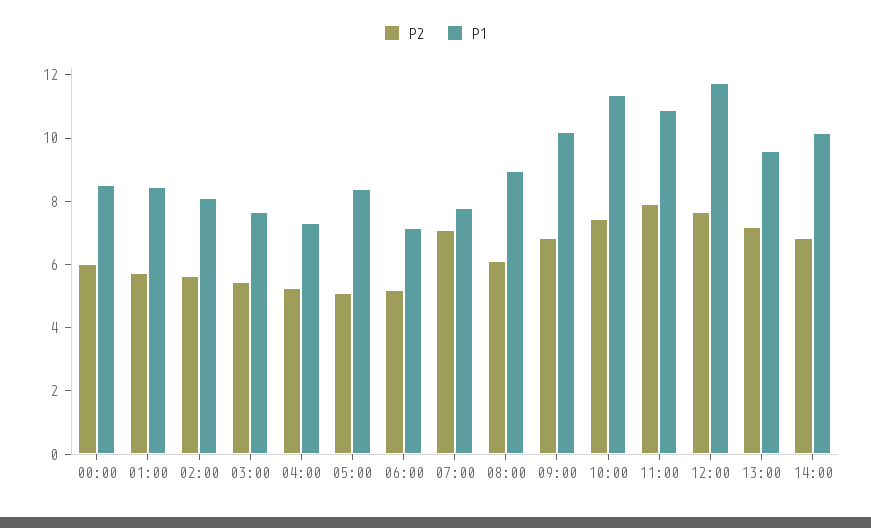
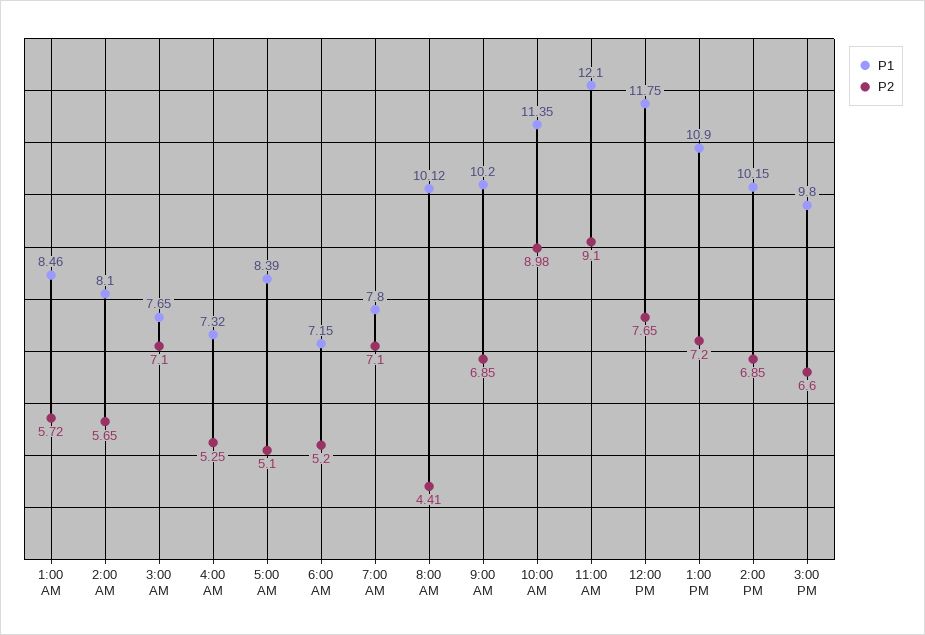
P2, 00:00: 6 -> none
P1, 00:00: 8.5 -> none
P2, 03:00: 5.5 -> 7.1
P2, 08:00: 6 -> 4.41
P1, 08:00: 9 -> 10.12
P2, 10:00: 7.5 -> 8.98
P2, 11:00: 8 -> 9.1
P1, 11:00: 11 -> 12.1
P1, 13:00: 9.5 -> 10.9
P1, 3:00 PM: none -> 9.8
P2, 3:00 PM: none -> 6.6

